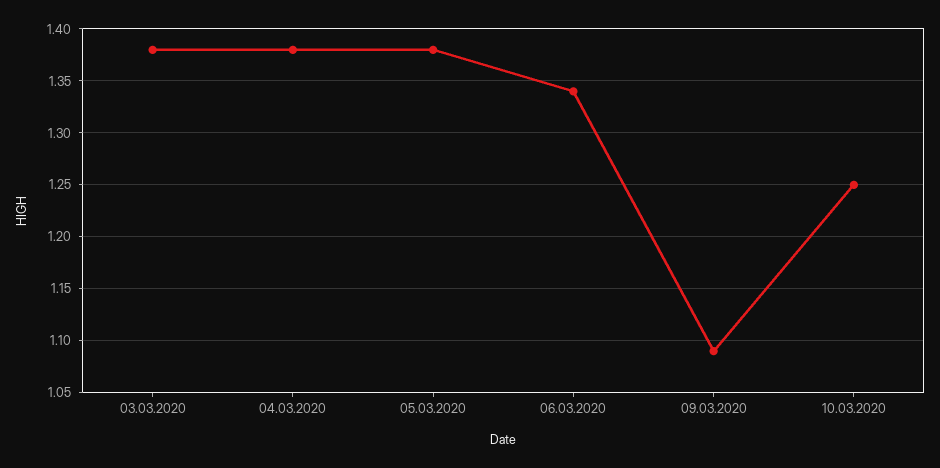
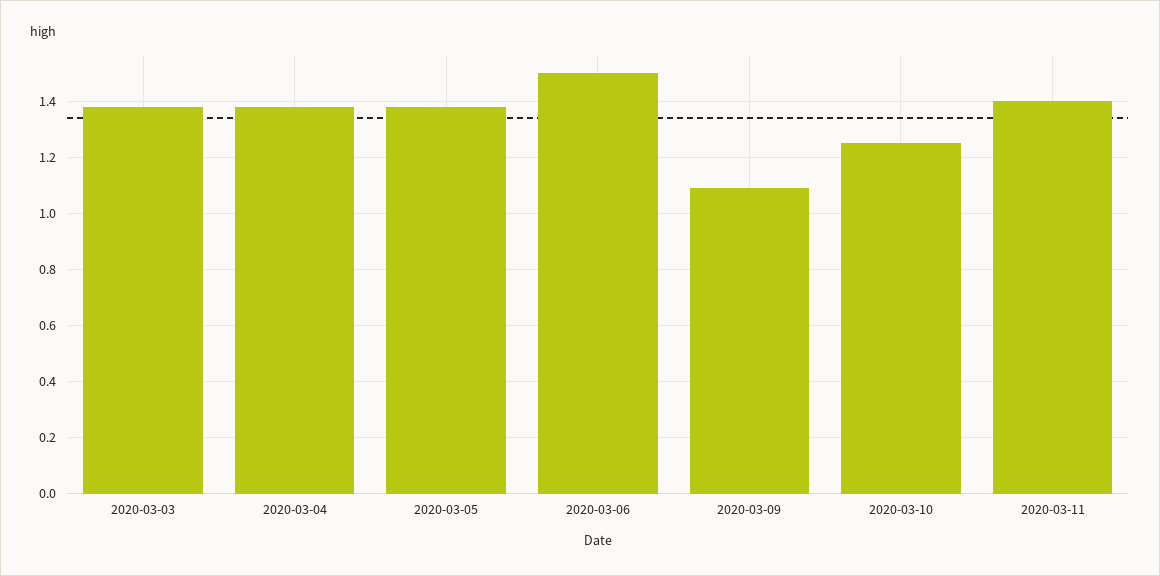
06.03.2020: 1.34 -> 1.5
2020-03-11: none -> 1.4

